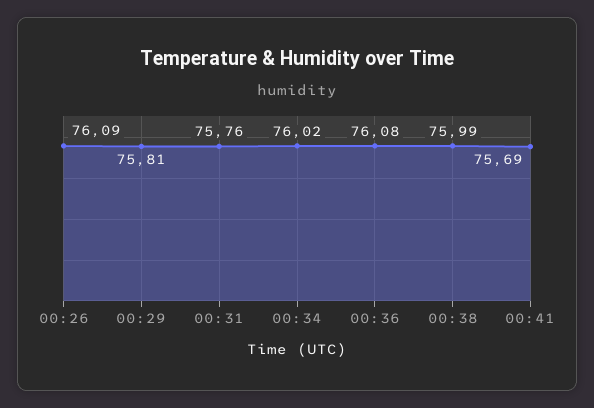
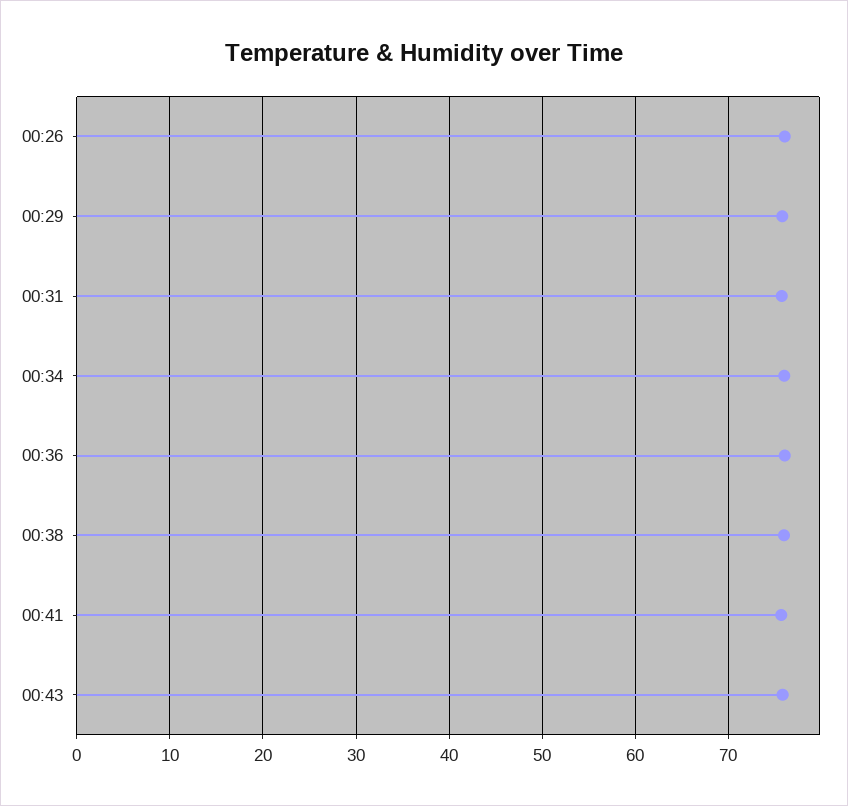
00:43: none -> 76

